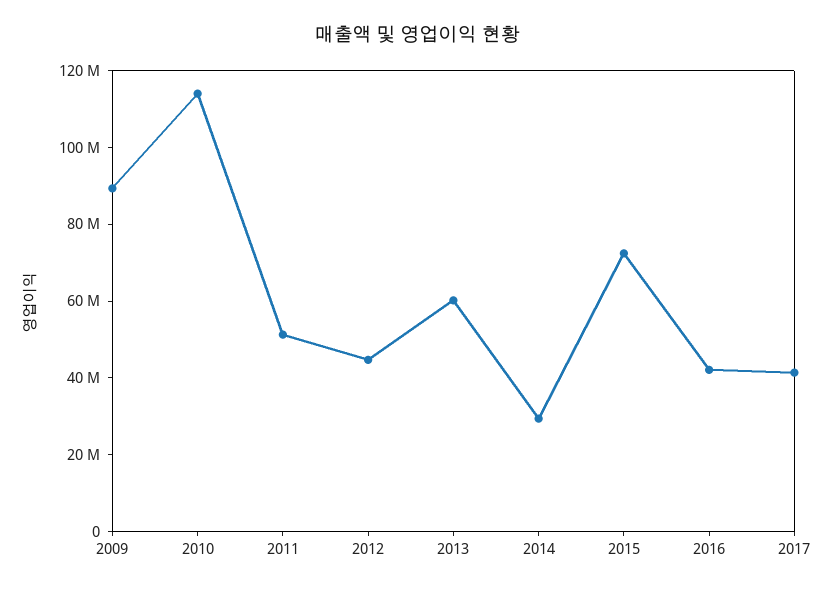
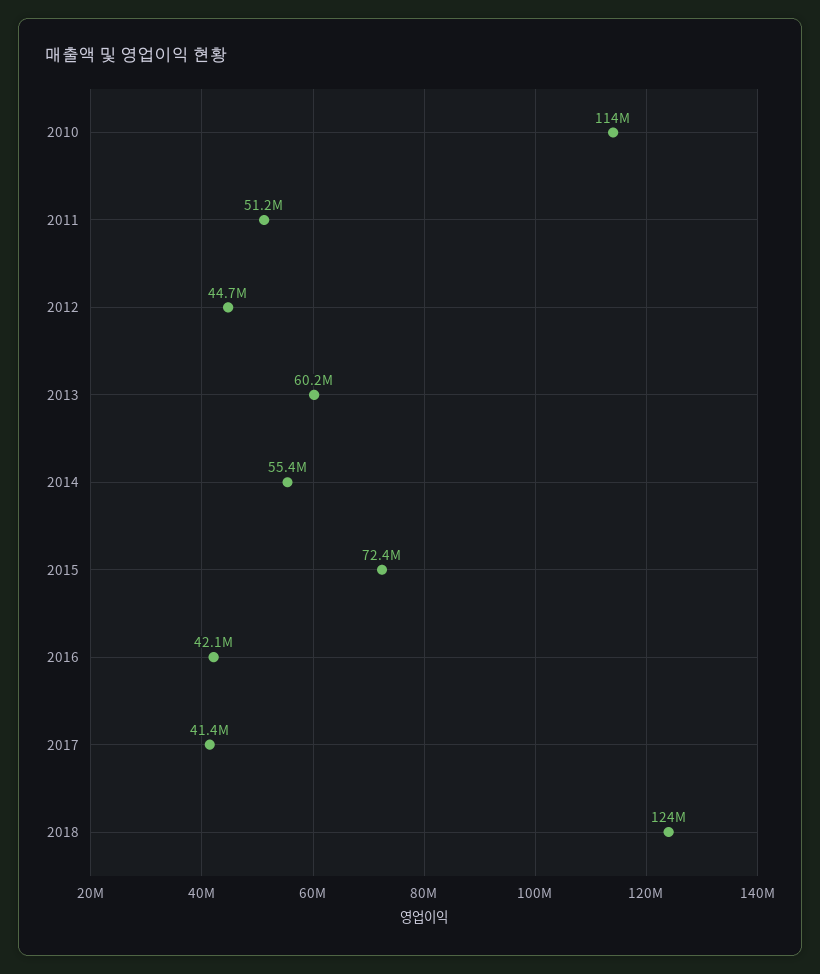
2009: 90000000 -> none
2014: 30000000 -> 55400000
2018: none -> 124000000

